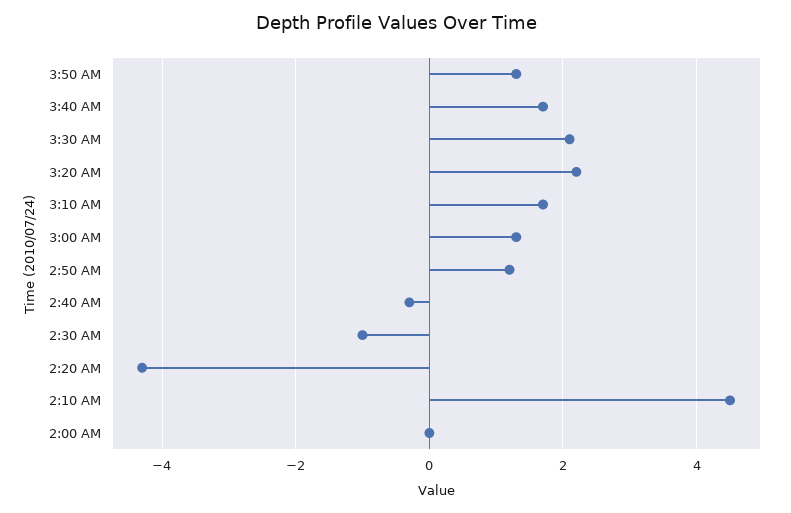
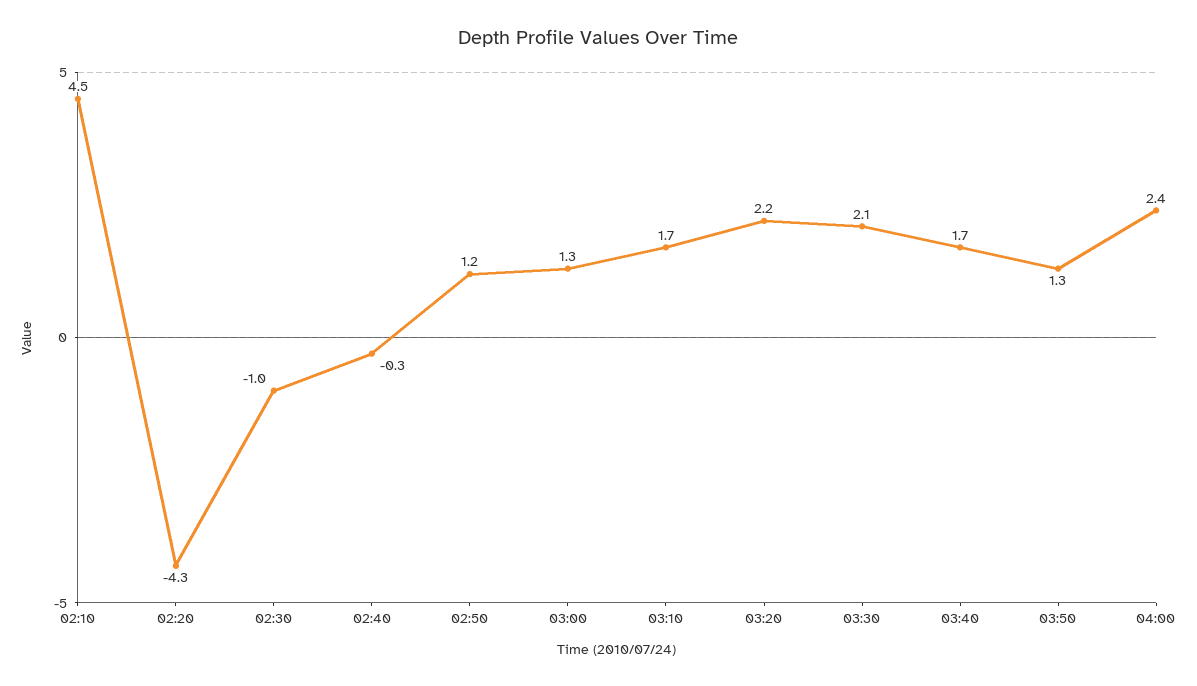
2:00 AM: 0 -> none
04:00: none -> 2.4

